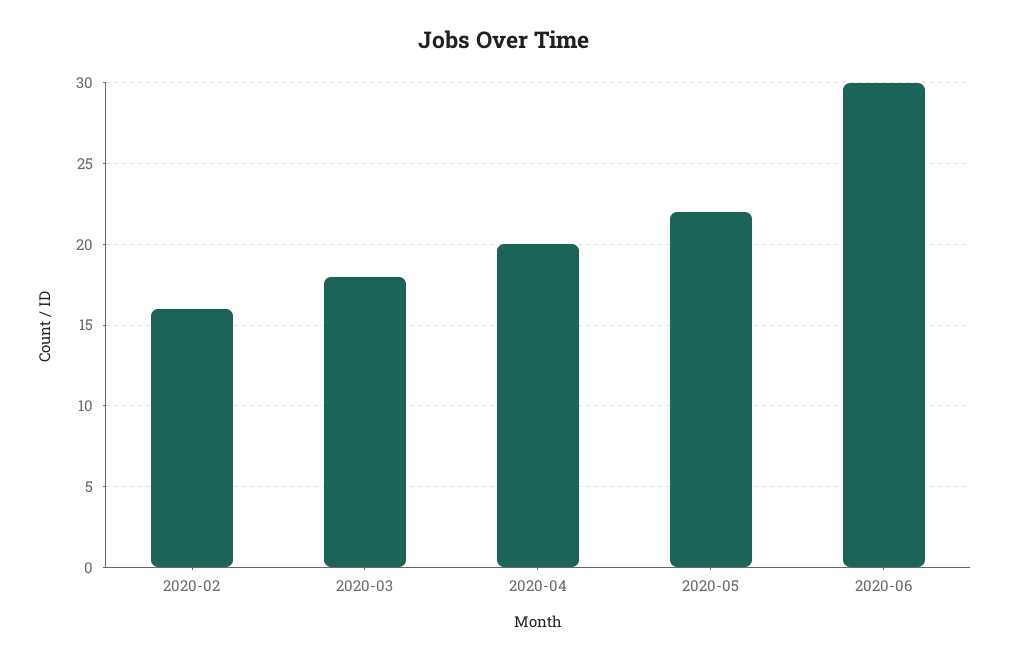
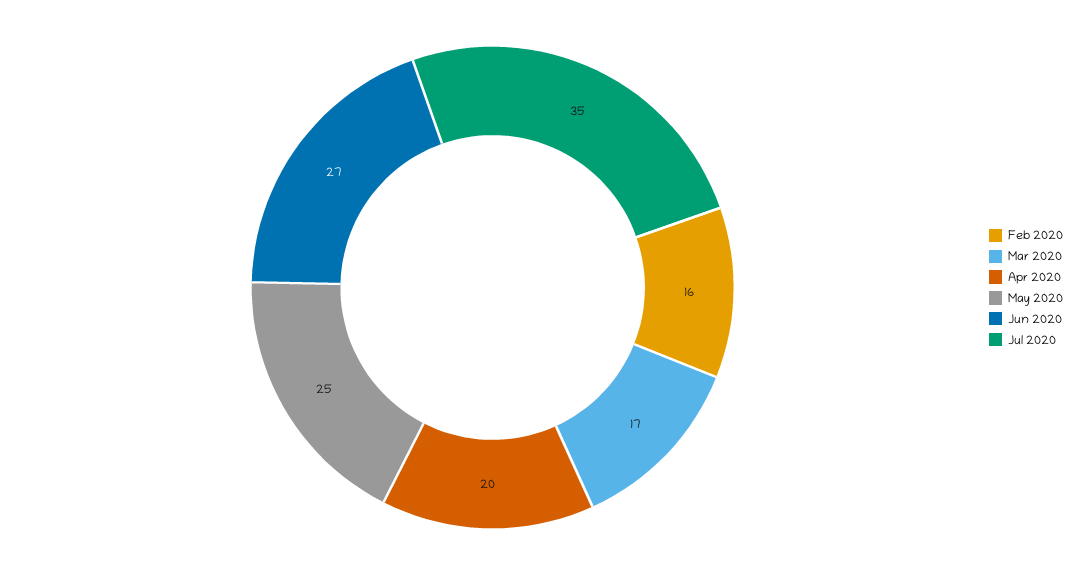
2020-03: 18 -> 17
2020-05: 22 -> 25
2020-06: 30 -> 27
Jul 2020: none -> 35

